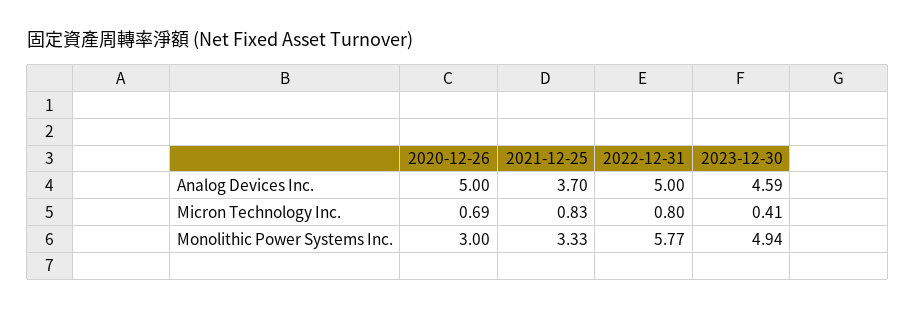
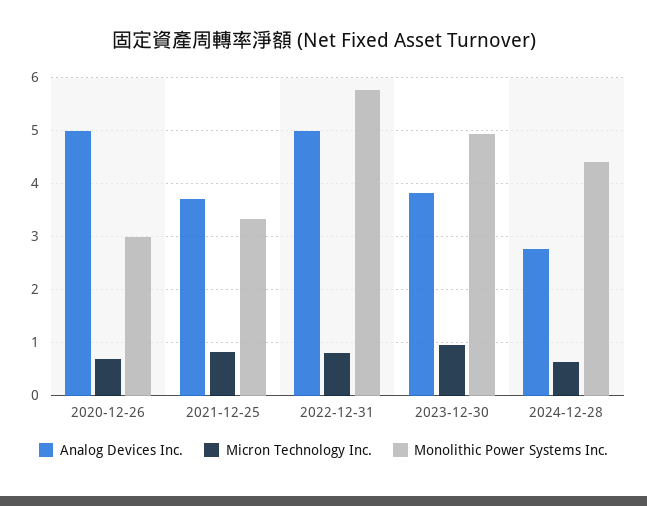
Analog Devices Inc., 2023-12-30: 4.59 -> 3.8
Micron Technology Inc., 2023-12-30: 0.41 -> 1
Analog Devices Inc., 2024-12-28: none -> 2.8
Micron Technology Inc., 2024-12-28: none -> 0.6
Monolithic Power Systems Inc., 2024-12-28: none -> 4.4

